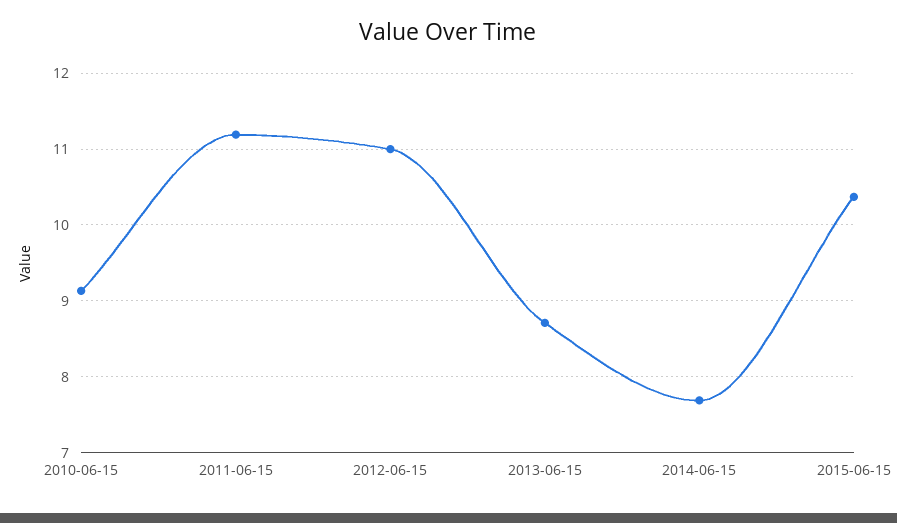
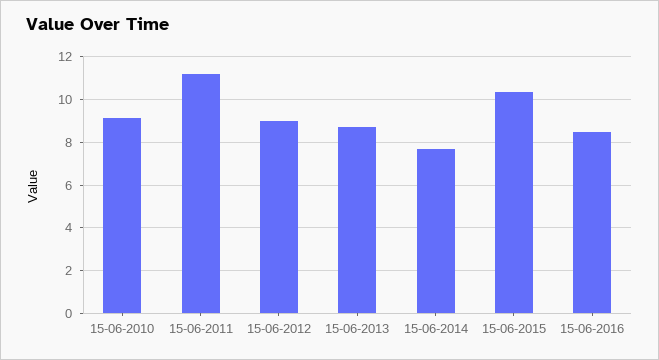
2012-06-15: 11 -> 9
15-06-2016: none -> 8.5

